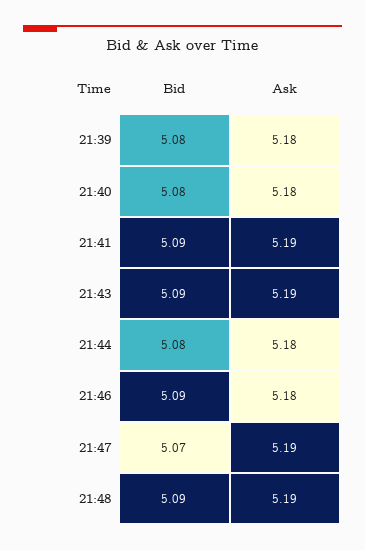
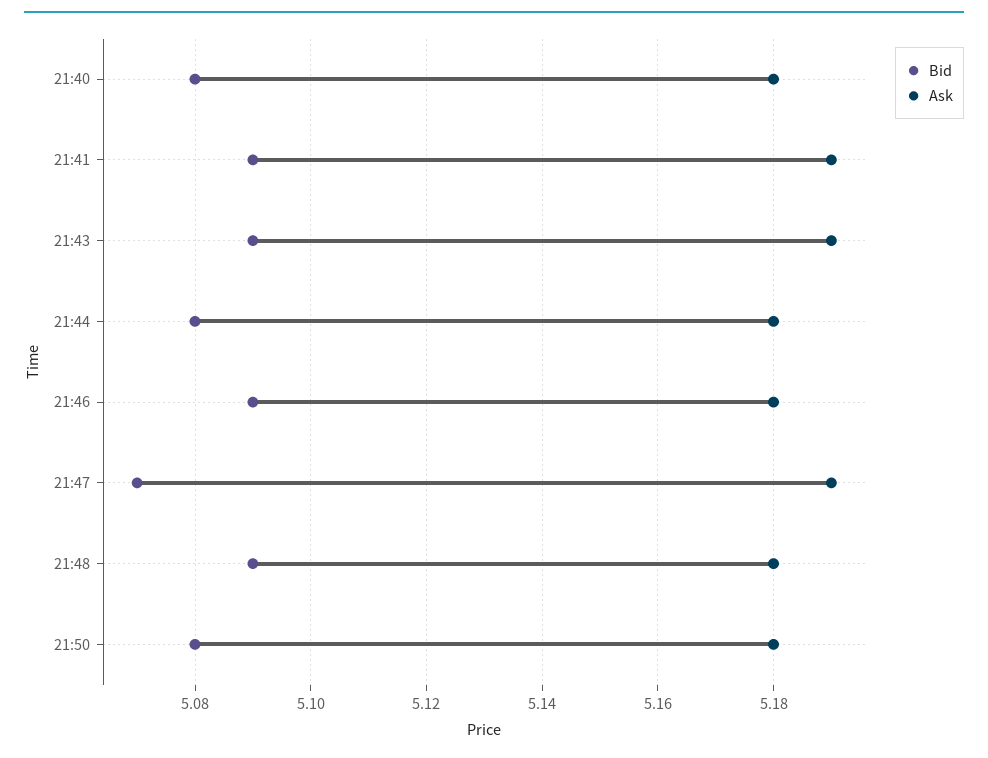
Bid, 21:39: 5.08 -> none
Ask, 21:39: 5.18 -> none
Ask, 21:48: 5.19 -> 5.18
Bid, 21:50: none -> 5.08
Ask, 21:50: none -> 5.18

